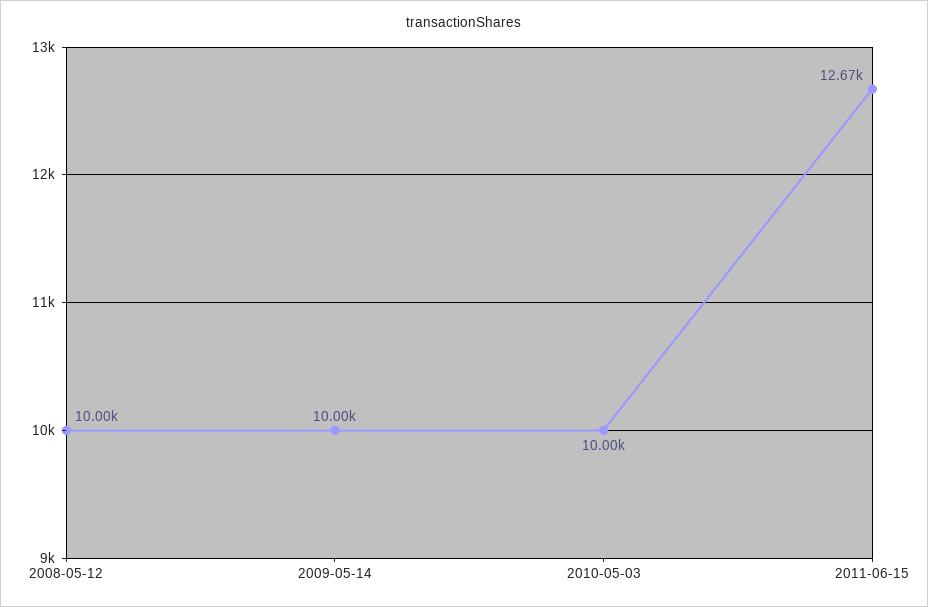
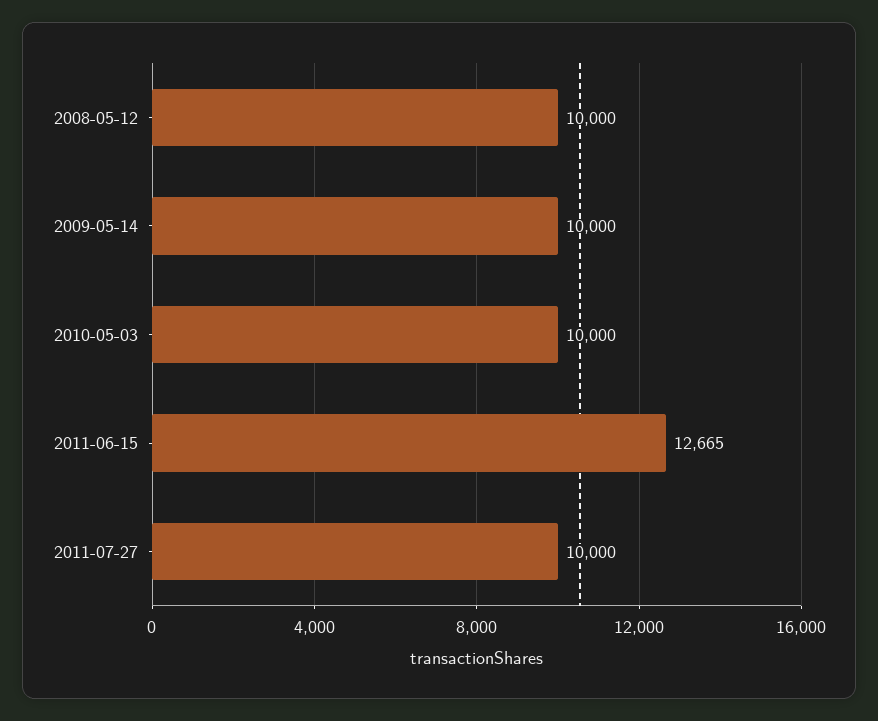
2011-07-27: none -> 10000

